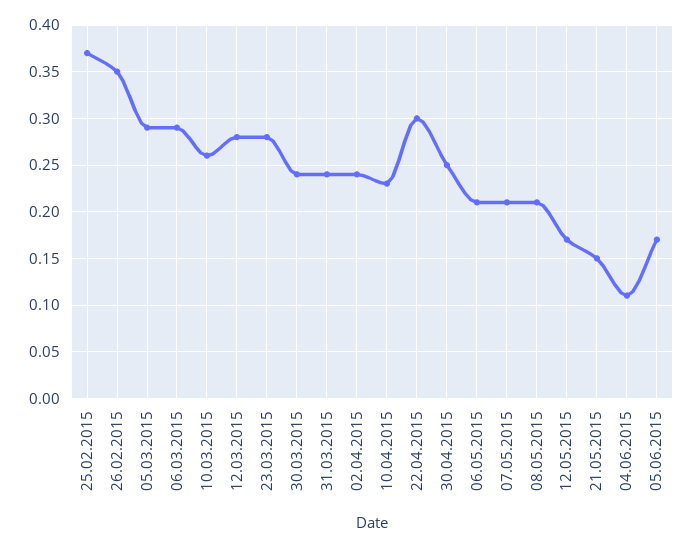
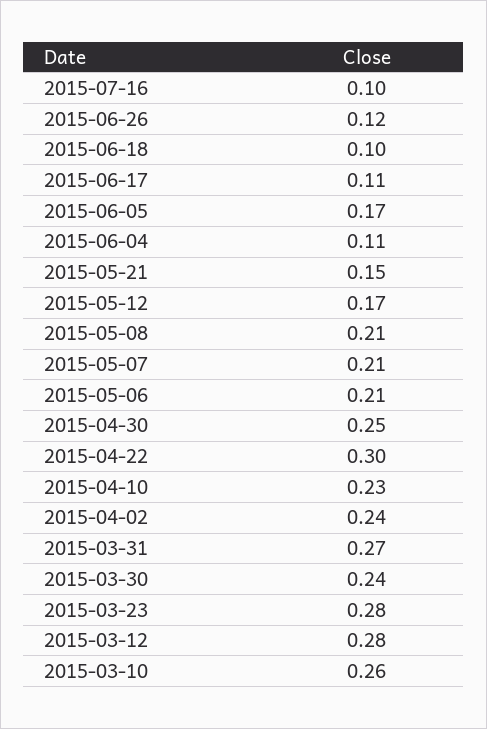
25.02.2015: 0.37 -> none
26.02.2015: 0.35 -> none
05.03.2015: 0.29 -> none
06.03.2015: 0.29 -> none
31.03.2015: 0.24 -> 0.27
2015-07-16: none -> 0.1
2015-06-26: none -> 0.12
2015-06-18: none -> 0.1
2015-06-17: none -> 0.11

